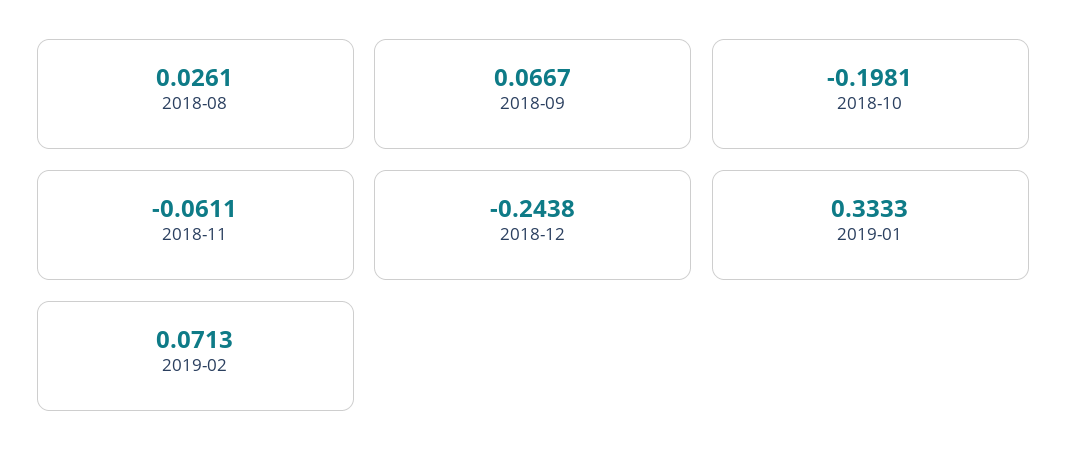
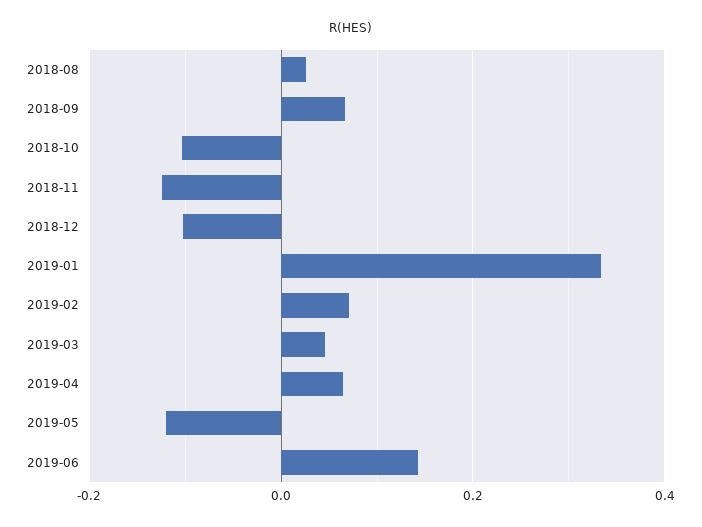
2018-10: -0.1981 -> -0.1
2018-11: -0.0611 -> -0.12
2018-12: -0.2438 -> -0.1
2019-03: none -> 0.04
2019-04: none -> 0.06
2019-05: none -> -0.12
2019-06: none -> 0.14

